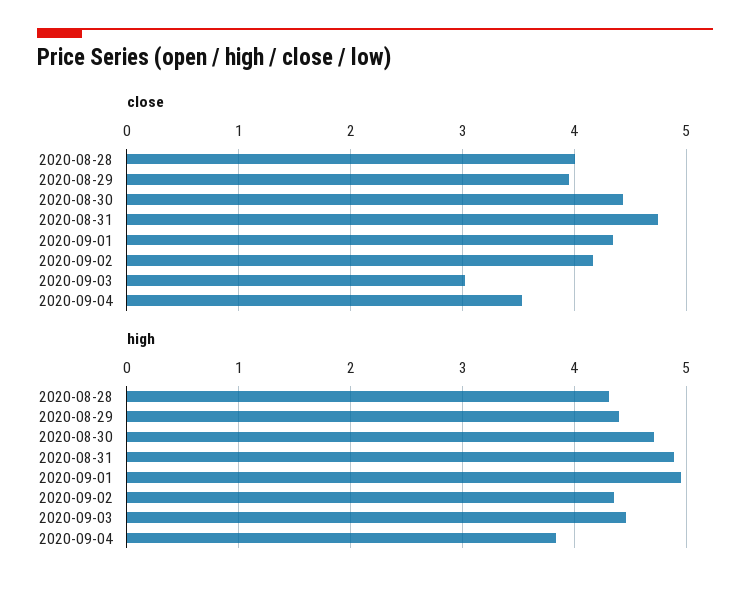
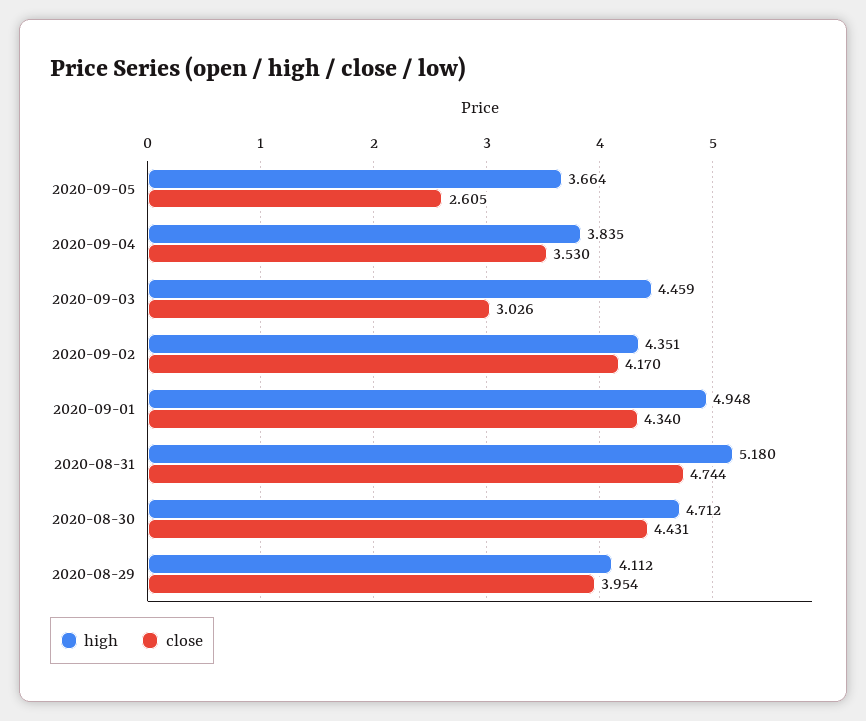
close, 2020-08-28: 4 -> none
high, 2020-08-28: 4.3 -> none
high, 2020-08-29: 4.4 -> 4.112
high, 2020-08-31: 4.9 -> 5.18
high, 2020-09-05: none -> 3.664
close, 2020-09-05: none -> 2.605

